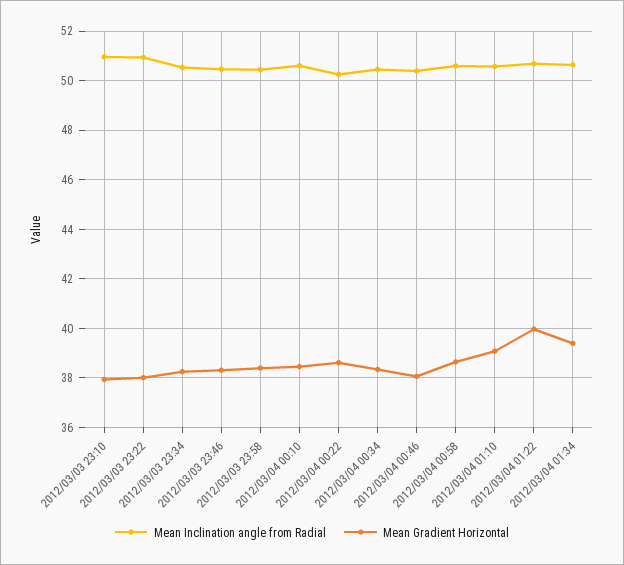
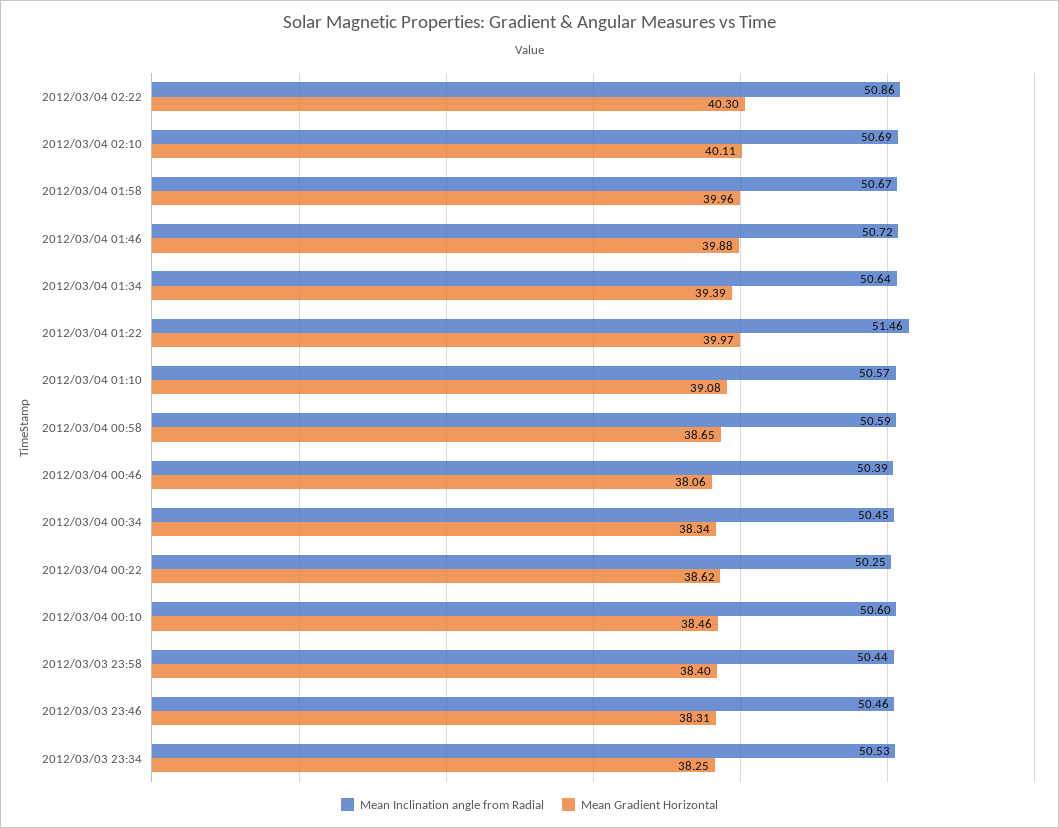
Mean Inclination angle from Radial, 2012/03/03 23:10: 51 -> none
Mean Gradient Horizontal, 2012/03/03 23:10: 38 -> none
Mean Inclination angle from Radial, 2012/03/03 23:22: 51 -> none
Mean Gradient Horizontal, 2012/03/03 23:22: 38 -> none
Mean Inclination angle from Radial, 2012/03/04 01:22: 50.75 -> 51.46
Mean Inclination angle from Radial, 2012/03/04 02:22: none -> 50.86
Mean Gradient Horizontal, 2012/03/04 02:22: none -> 40.3
Mean Inclination angle from Radial, 2012/03/04 02:10: none -> 50.69
Mean Gradient Horizontal, 2012/03/04 02:10: none -> 40.11
Mean Inclination angle from Radial, 2012/03/04 01:58: none -> 50.67
Mean Gradient Horizontal, 2012/03/04 01:58: none -> 39.96
Mean Inclination angle from Radial, 2012/03/04 01:46: none -> 50.72
Mean Gradient Horizontal, 2012/03/04 01:46: none -> 39.88

